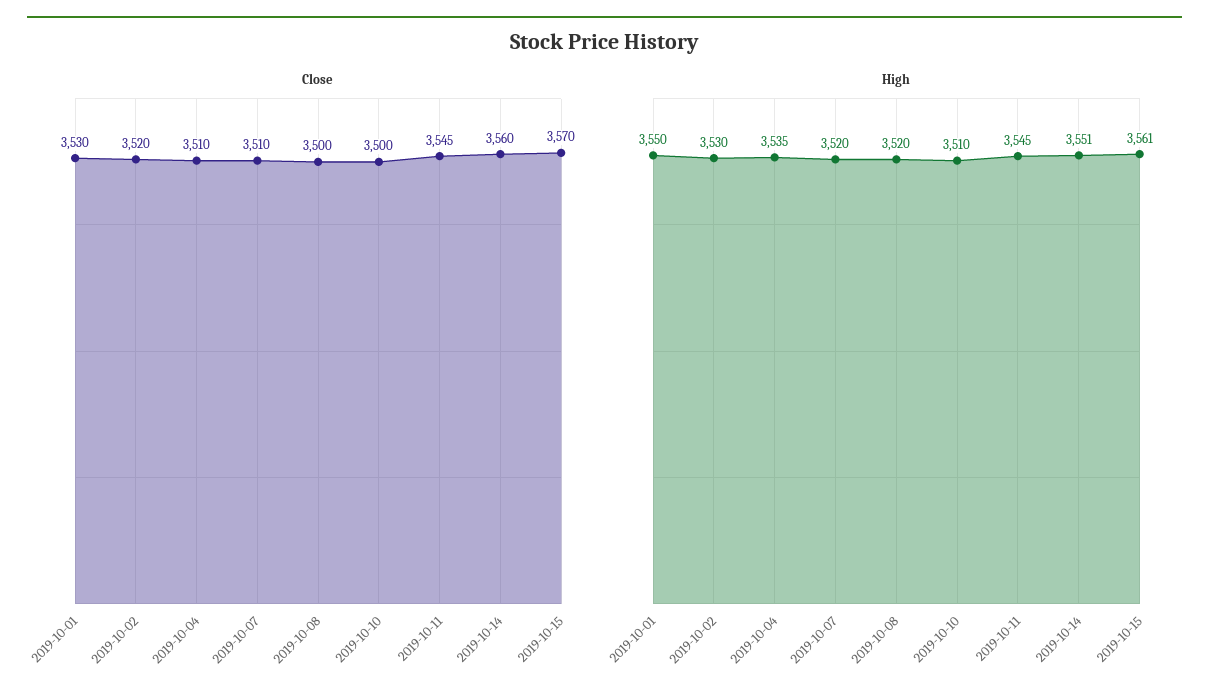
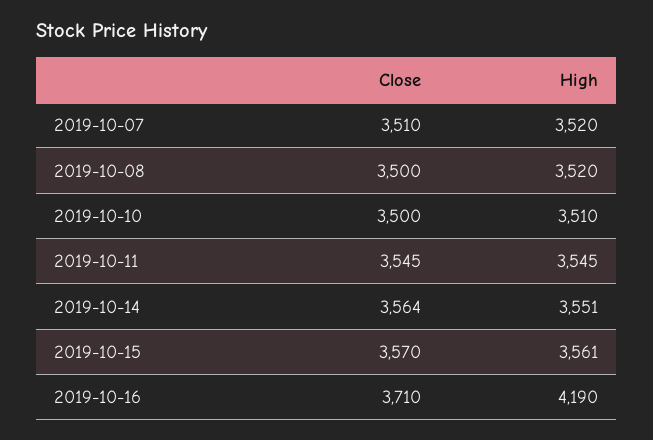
Close, 2019-10-01: 3530 -> none
Close, 2019-10-02: 3520 -> none
Close, 2019-10-04: 3510 -> none
Close, 2019-10-14: 3560 -> 3564
High, 2019-10-01: 3550 -> none
High, 2019-10-02: 3530 -> none
High, 2019-10-04: 3535 -> none
Close, 2019-10-16: none -> 3710
High, 2019-10-16: none -> 4190

